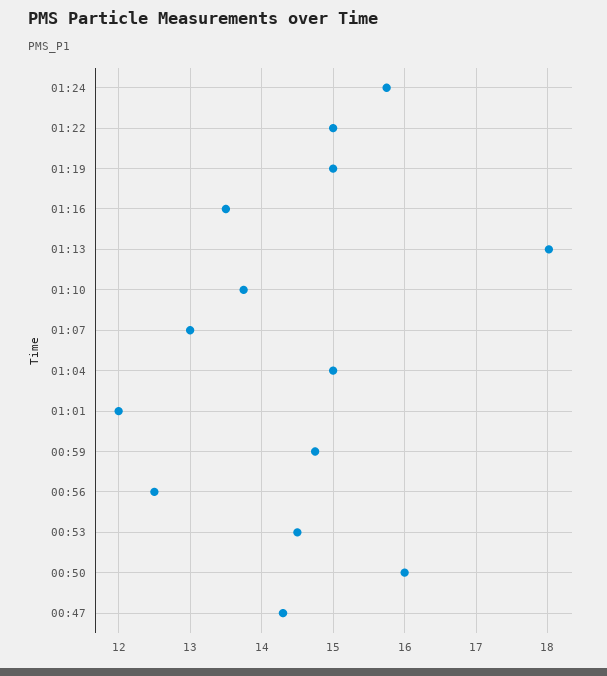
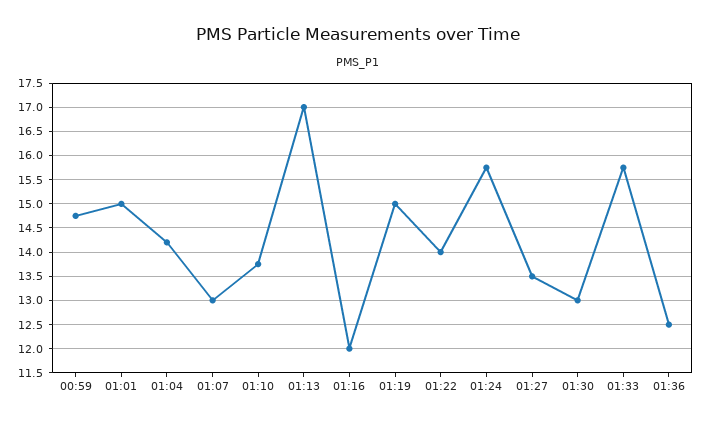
01:22: 15 -> 14
01:16: 13.5 -> 12
01:13: 18 -> 17
01:04: 15 -> 14.25
01:01: 12 -> 15
00:56: 12.5 -> none
00:53: 14.5 -> none
00:50: 16 -> none
00:47: 14.3 -> none
01:27: none -> 13.5
01:30: none -> 13
01:33: none -> 15.75
01:36: none -> 12.5

